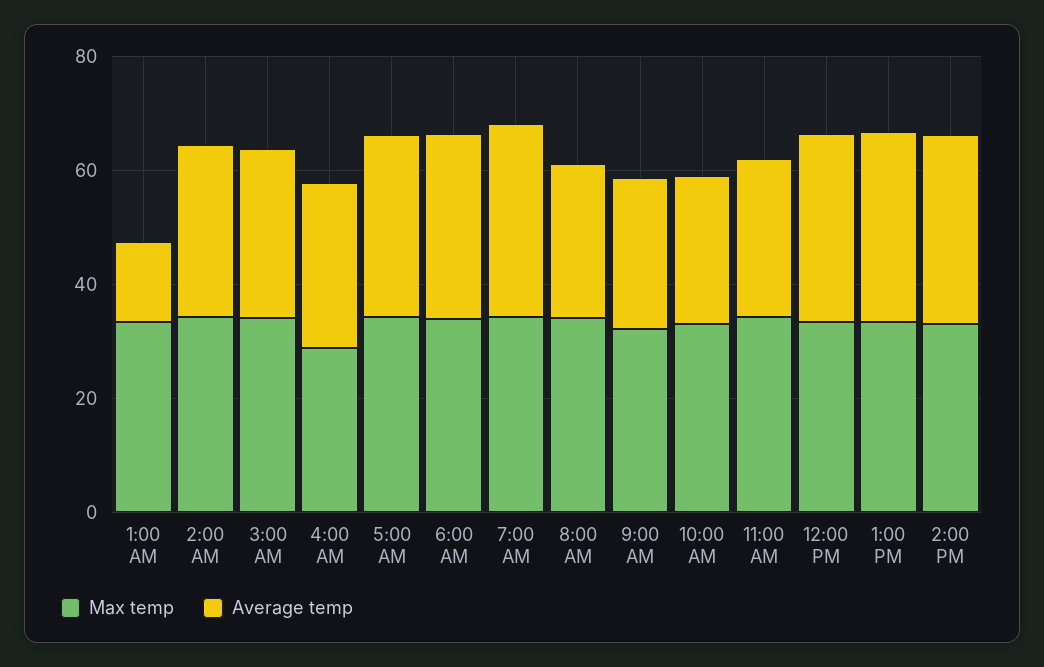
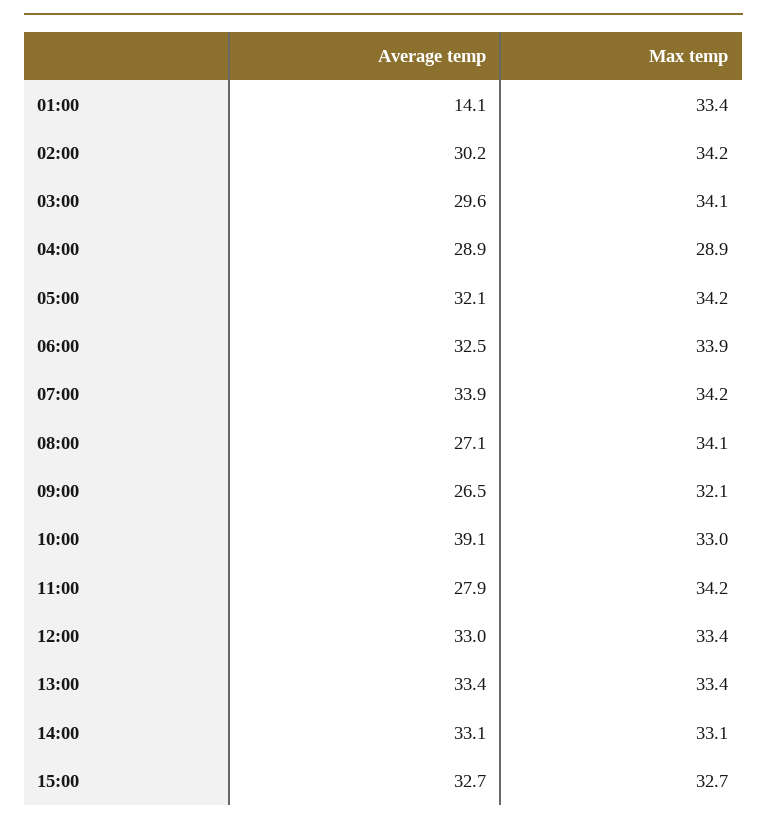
Average temp, 10:00 AM: 25 -> 39.1
Average temp, 15:00: none -> 32.7
Max temp, 15:00: none -> 32.7

